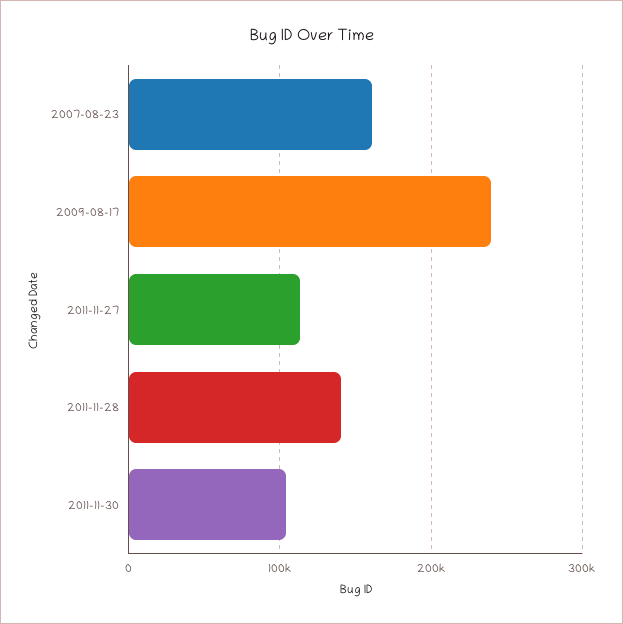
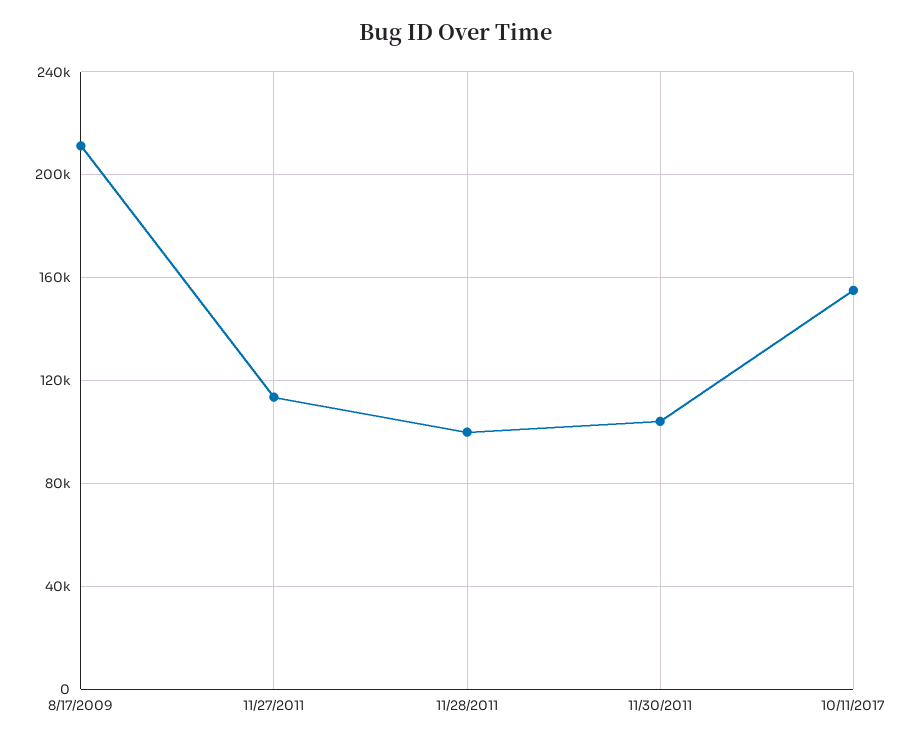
2007-08-23: 160000 -> none
2009-08-17: 240000 -> 210000
2011-11-28: 140000 -> 100000
10/11/2017: none -> 155000

